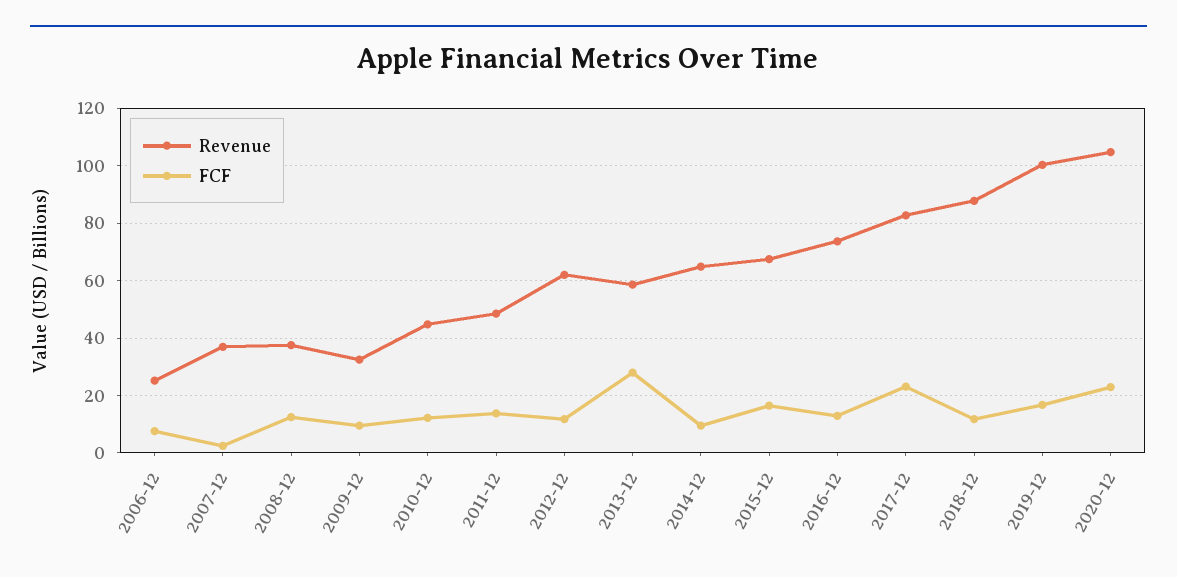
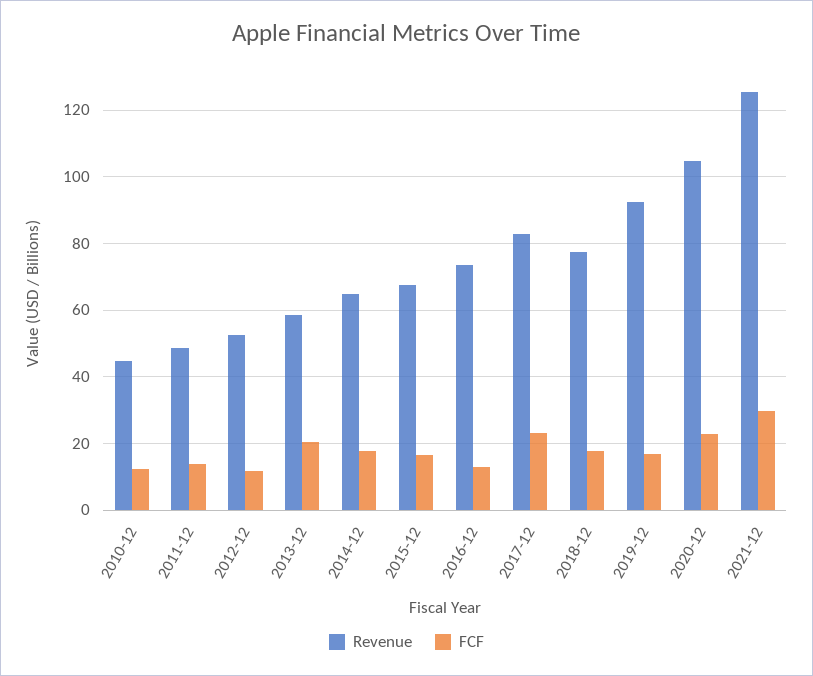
Revenue, 2006-12: 25 -> none
FCF, 2006-12: 7.5 -> none
Revenue, 2007-12: 37.5 -> none
FCF, 2007-12: 2.5 -> none
Revenue, 2008-12: 37.5 -> none
FCF, 2008-12: 12.5 -> none
Revenue, 2009-12: 32.5 -> none
FCF, 2009-12: 10 -> none
Revenue, 2012-12: 62.5 -> 52
FCF, 2013-12: 27.5 -> 20
FCF, 2014-12: 10 -> 18
Revenue, 2018-12: 87.5 -> 78
FCF, 2018-12: 12.5 -> 18
Revenue, 2019-12: 100 -> 92
Revenue, 2021-12: none -> 126
FCF, 2021-12: none -> 30

